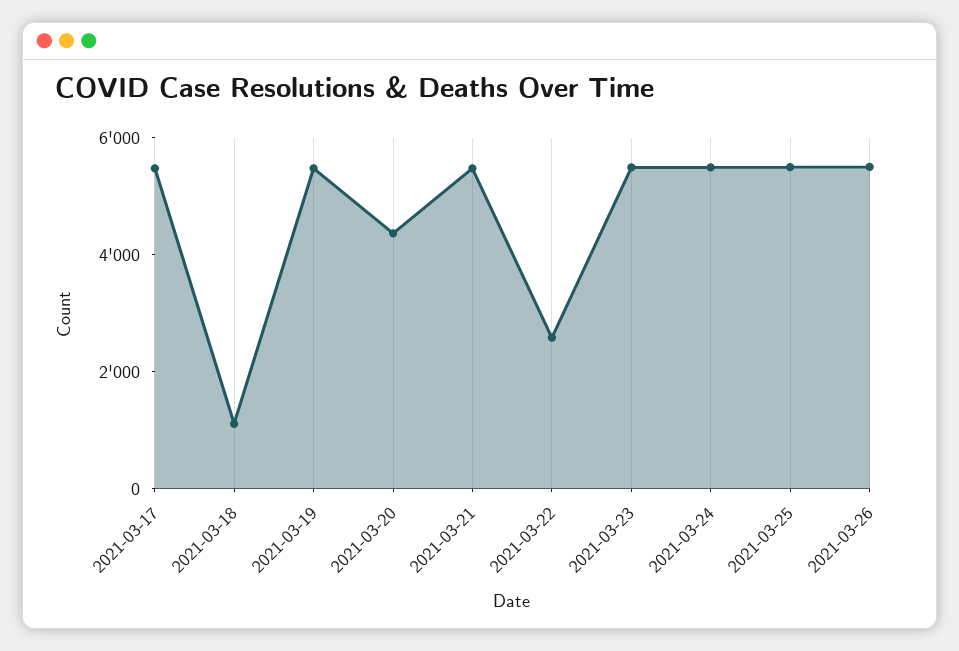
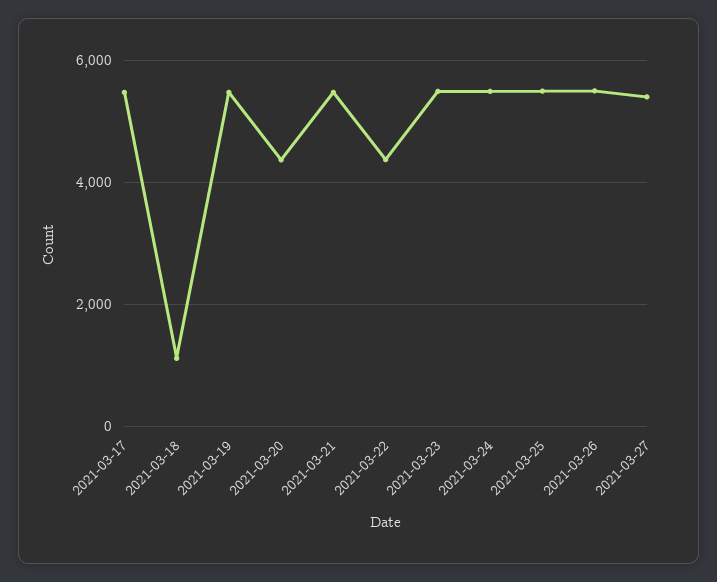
2021-03-22: 2500 -> 4400
2021-03-27: none -> 5400

